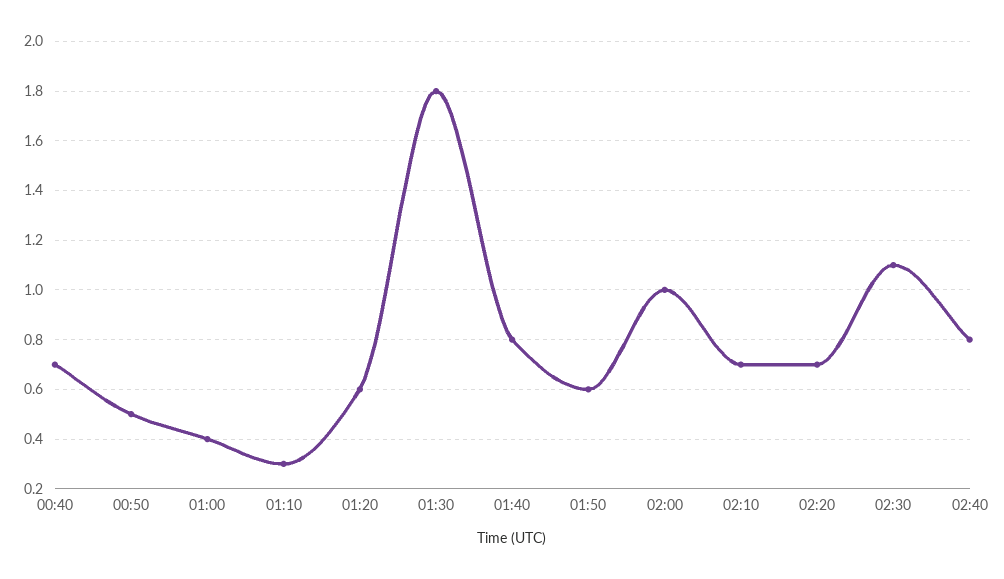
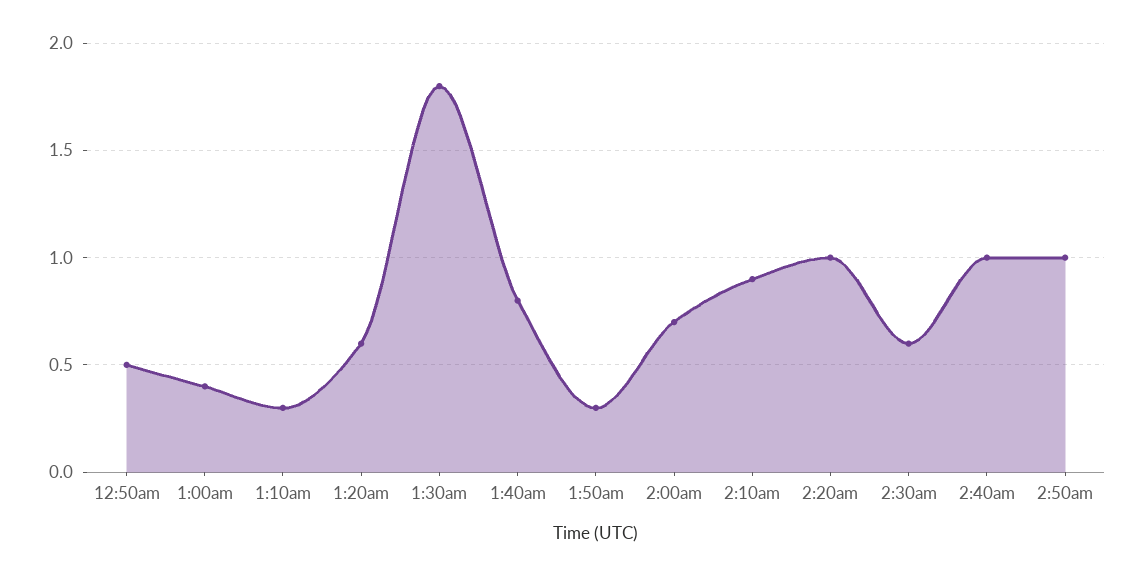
00:40: 0.7 -> none
01:50: 0.6 -> 0.3
02:00: 1 -> 0.7
02:10: 0.7 -> 0.9
02:20: 0.7 -> 1
02:30: 1.1 -> 0.6
02:40: 0.8 -> 1
2:50am: none -> 1

